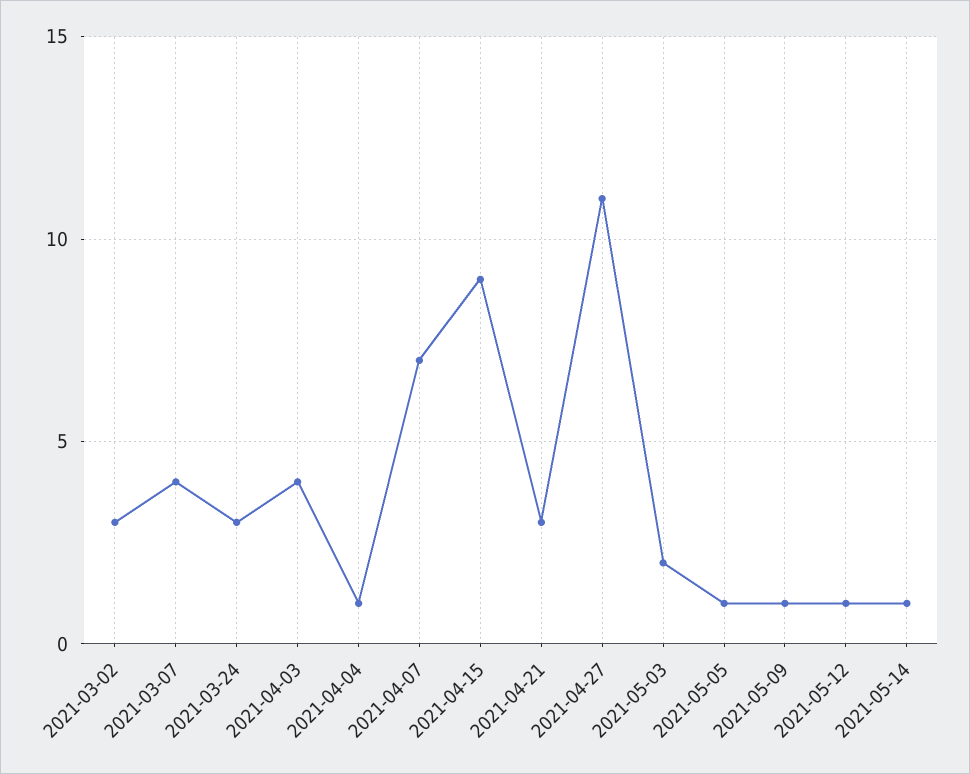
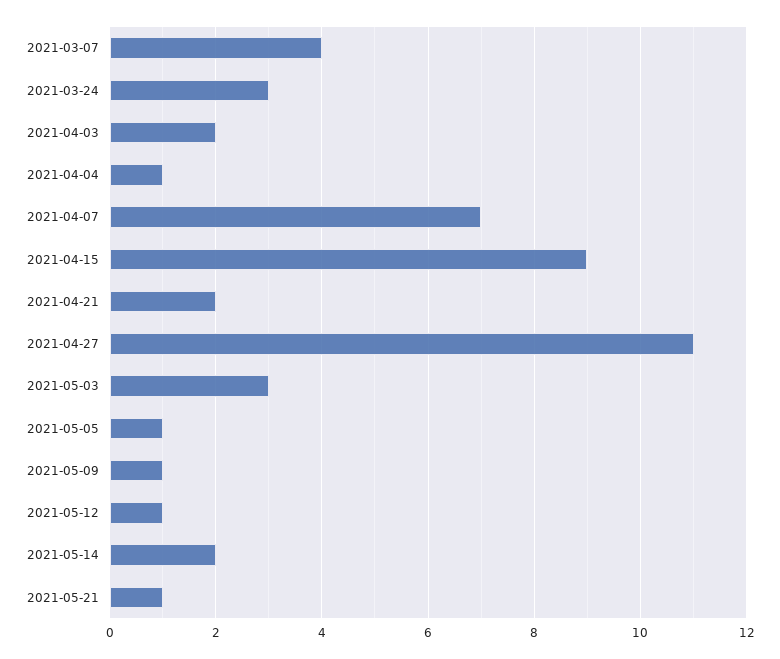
2021-03-02: 3 -> none
2021-04-03: 4 -> 2
2021-04-21: 3 -> 2
2021-05-03: 2 -> 3
2021-05-14: 1 -> 2
2021-05-21: none -> 1

